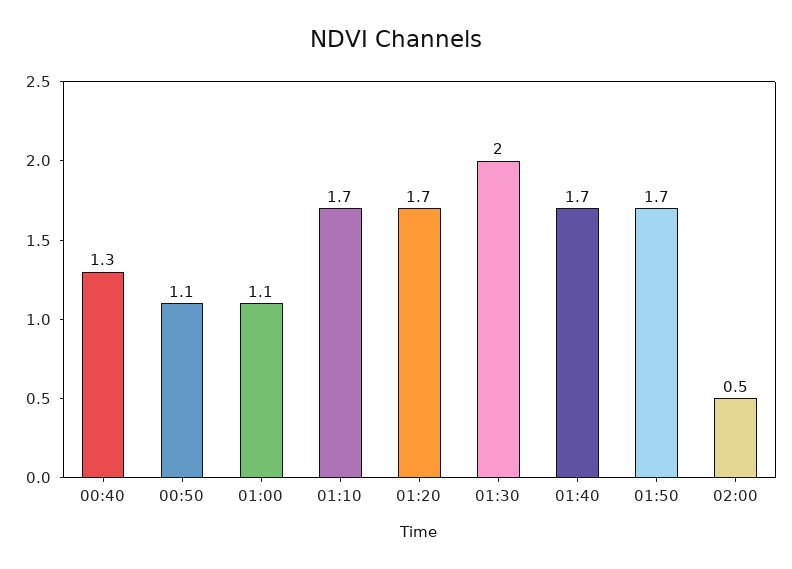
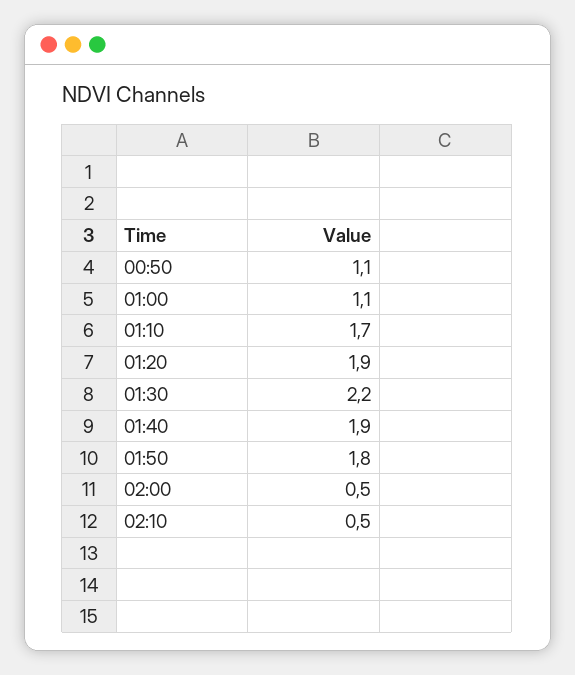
00:40: 1.3 -> none
01:20: 1.7 -> 1.9
01:30: 2 -> 2.2
01:40: 1.7 -> 1.9
01:50: 1.7 -> 1.8
02:10: none -> 0.5

